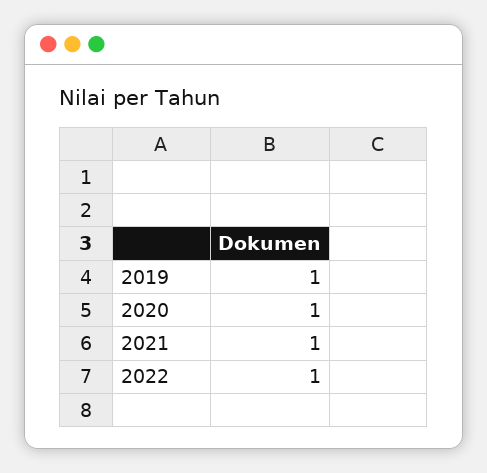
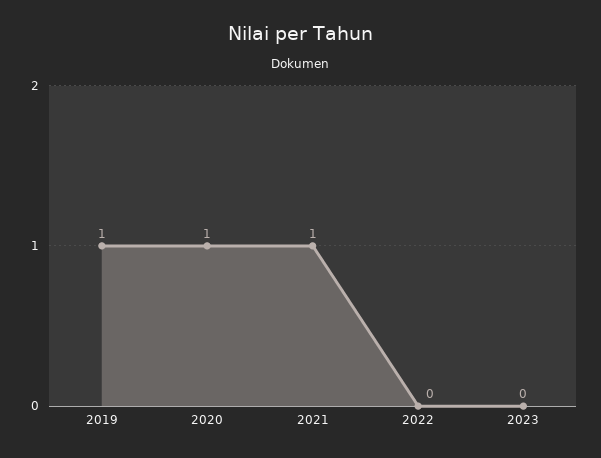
2022: 1 -> 0
2023: none -> 0

